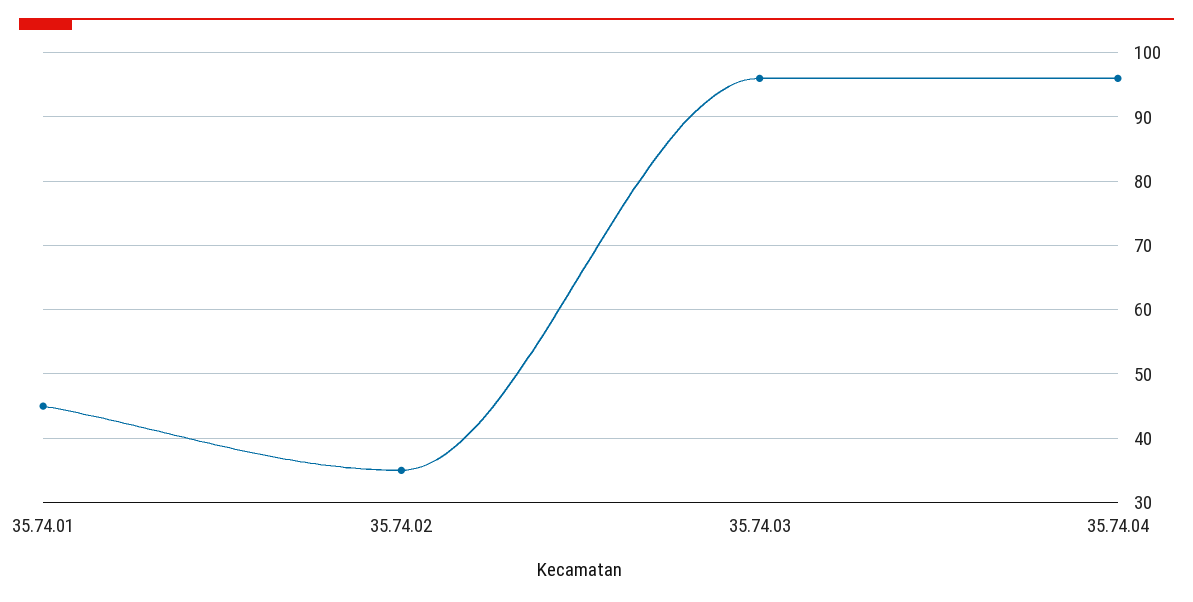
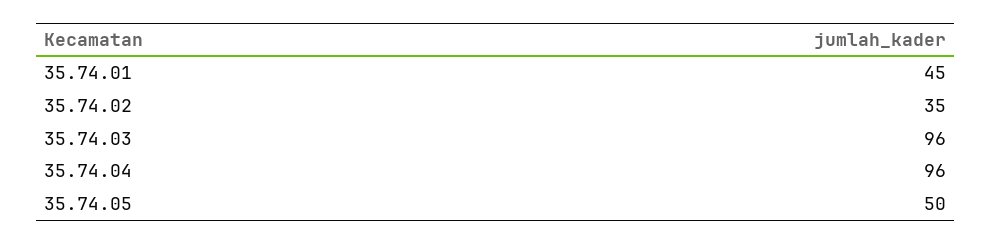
35.74.05: none -> 50

